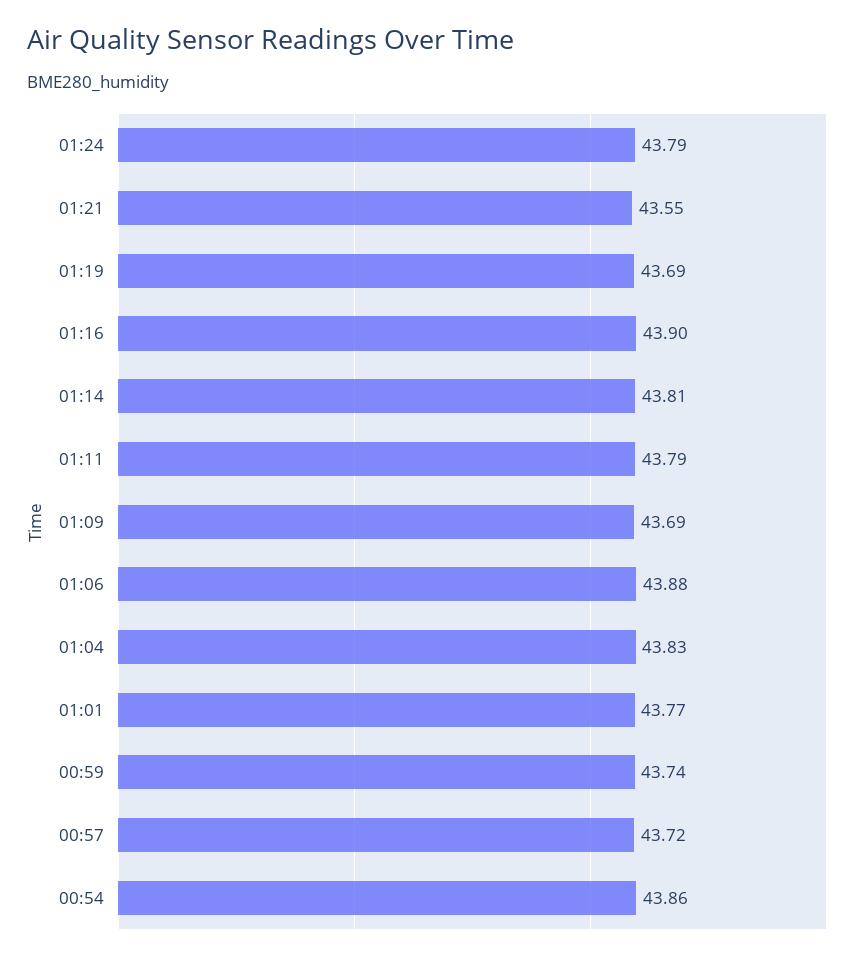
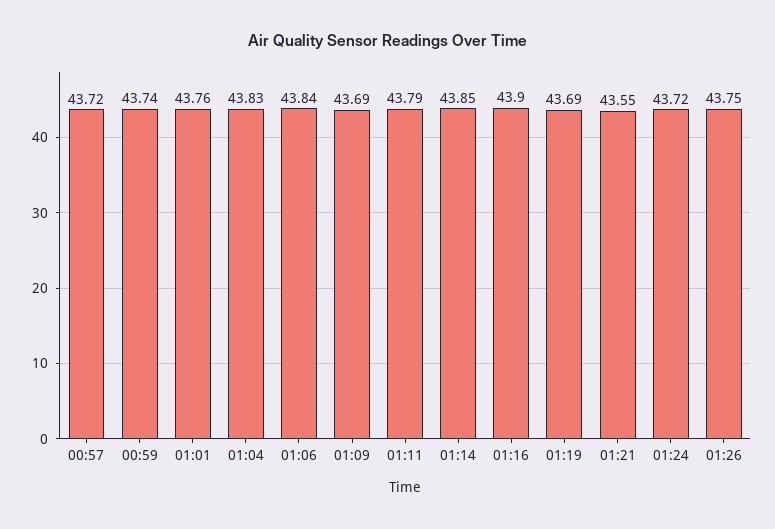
01:24: 43.79 -> 43.72
01:14: 43.81 -> 43.85
01:06: 43.88 -> 43.84
01:01: 43.77 -> 43.76
00:54: 43.86 -> none
01:26: none -> 43.75

